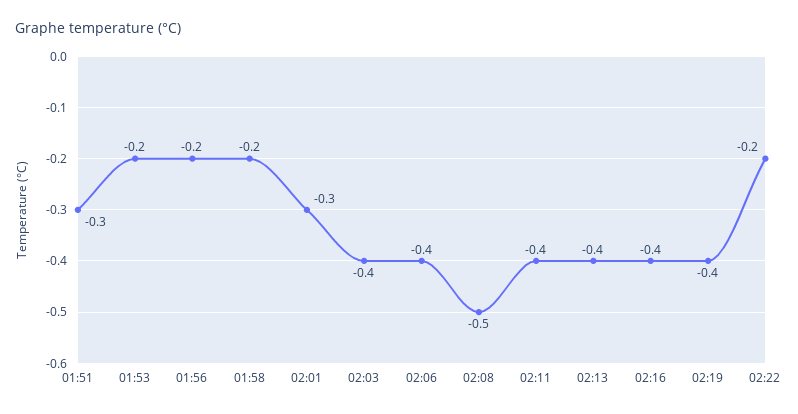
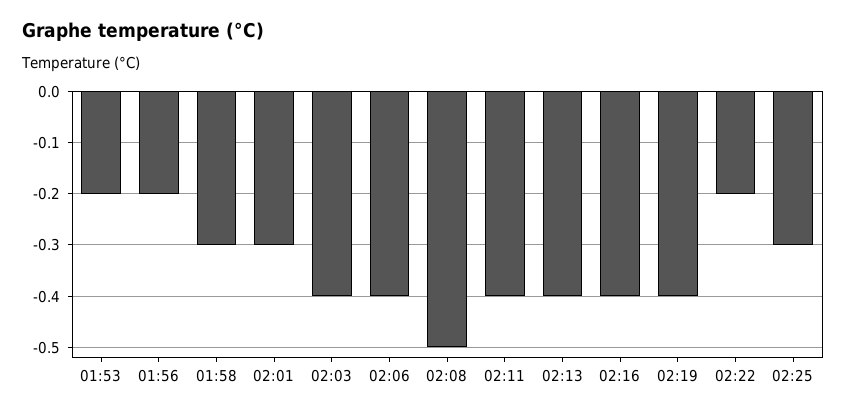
01:51: -0.3 -> none
01:58: -0.2 -> -0.3
02:25: none -> -0.3

